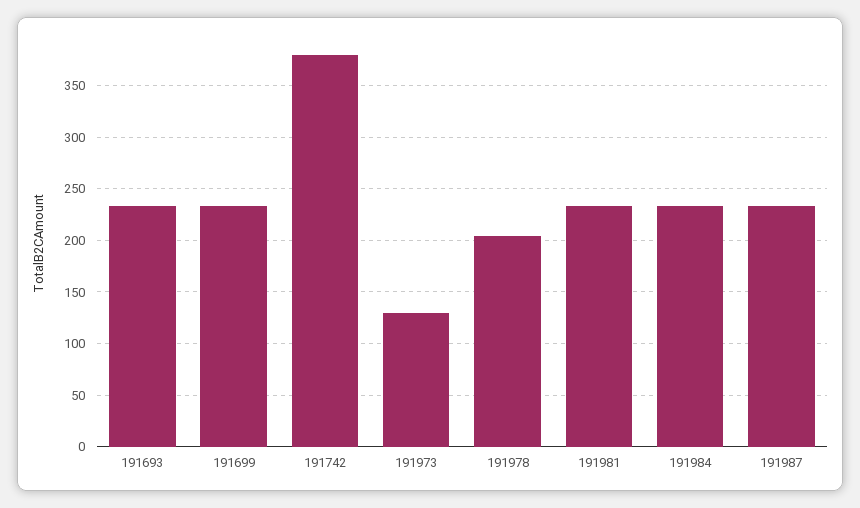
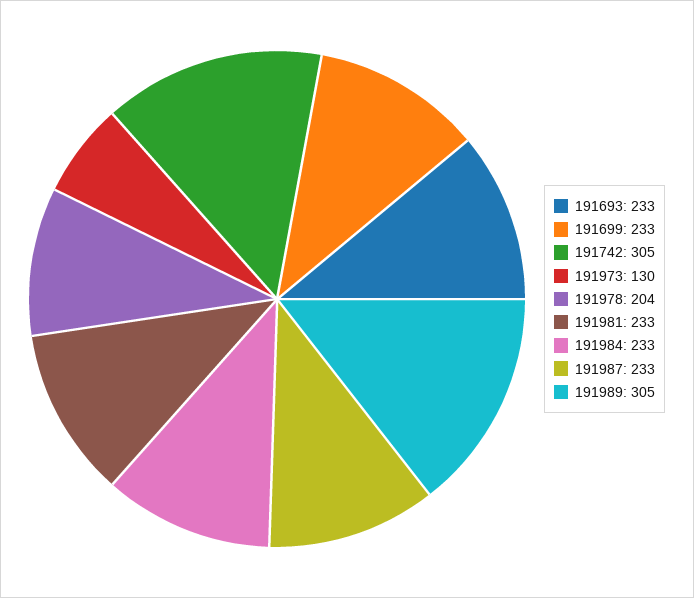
191742: 380 -> 305
191989: none -> 305

